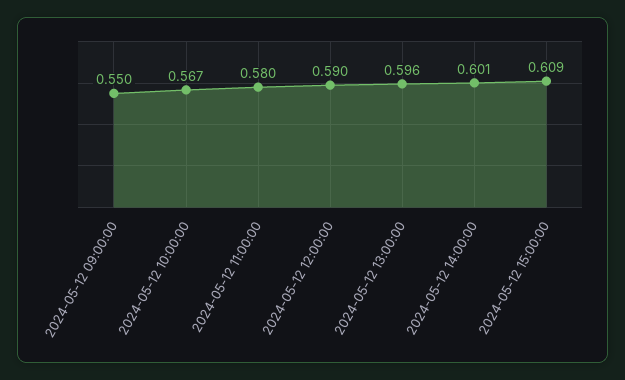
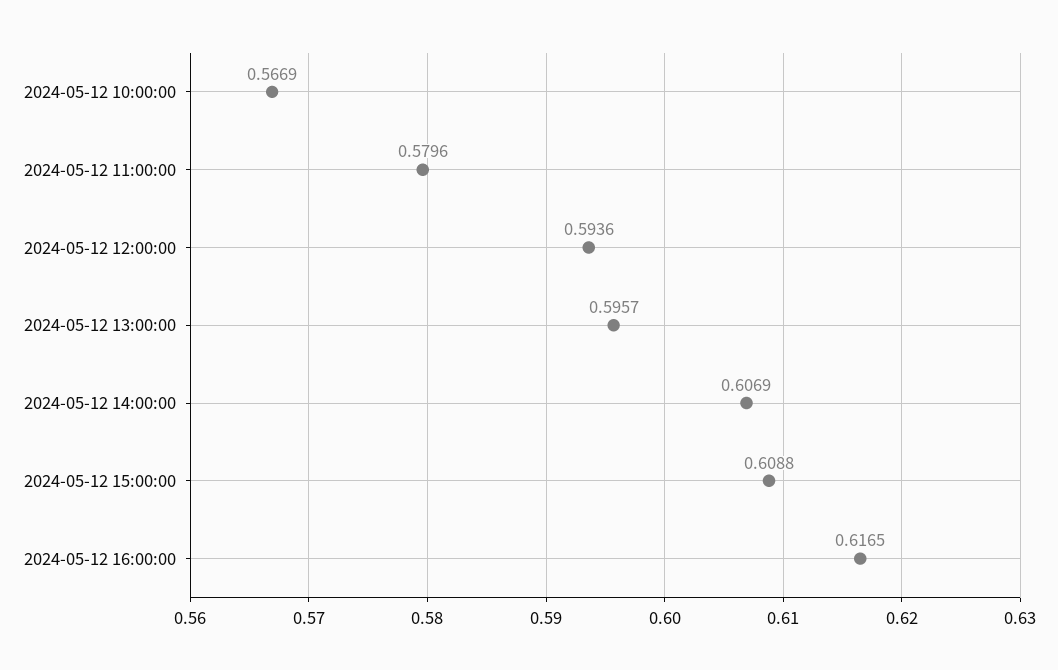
2024-05-12 09:00:00: 0.55 -> none
2024-05-12 12:00:00: 0.59 -> 0.5936
2024-05-12 14:00:00: 0.601 -> 0.6069
2024-05-12 16:00:00: none -> 0.6165

